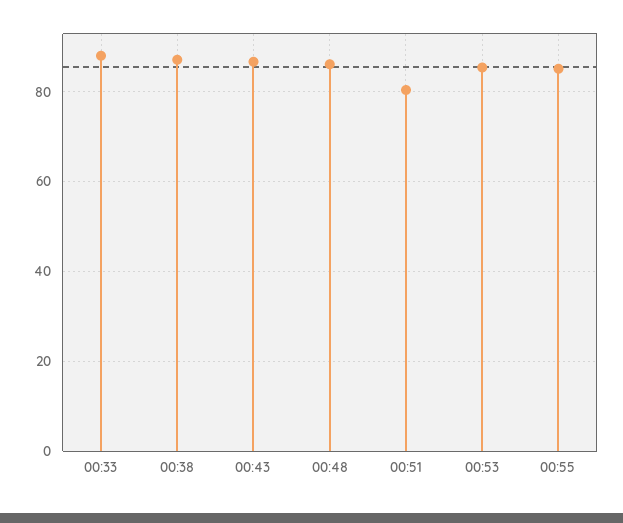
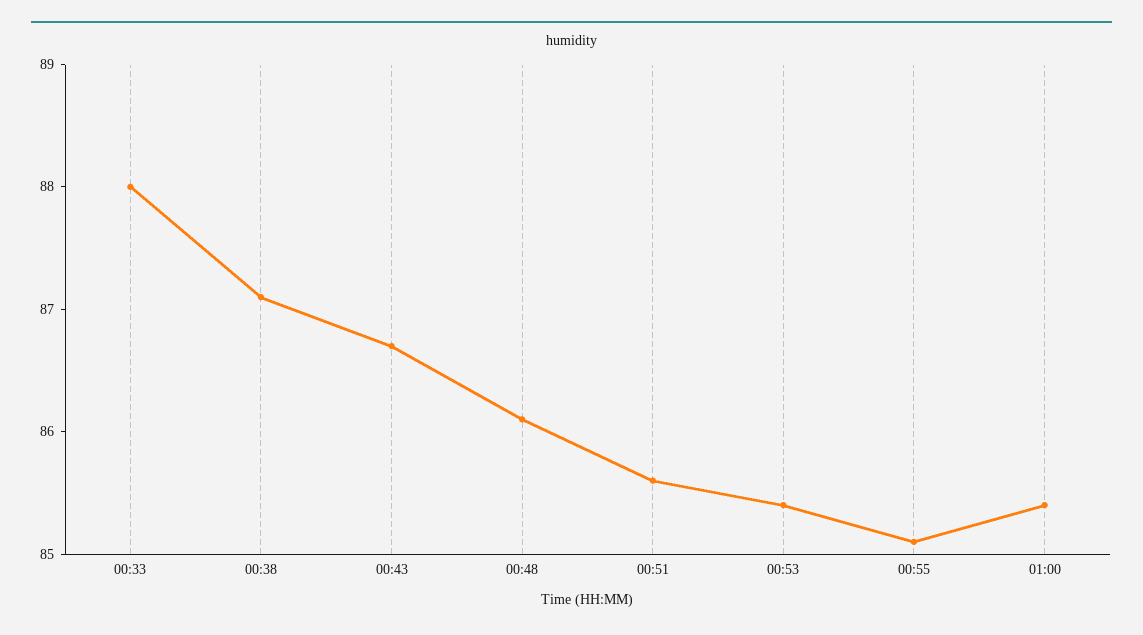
00:51: 80 -> 85.6
01:00: none -> 85.4

